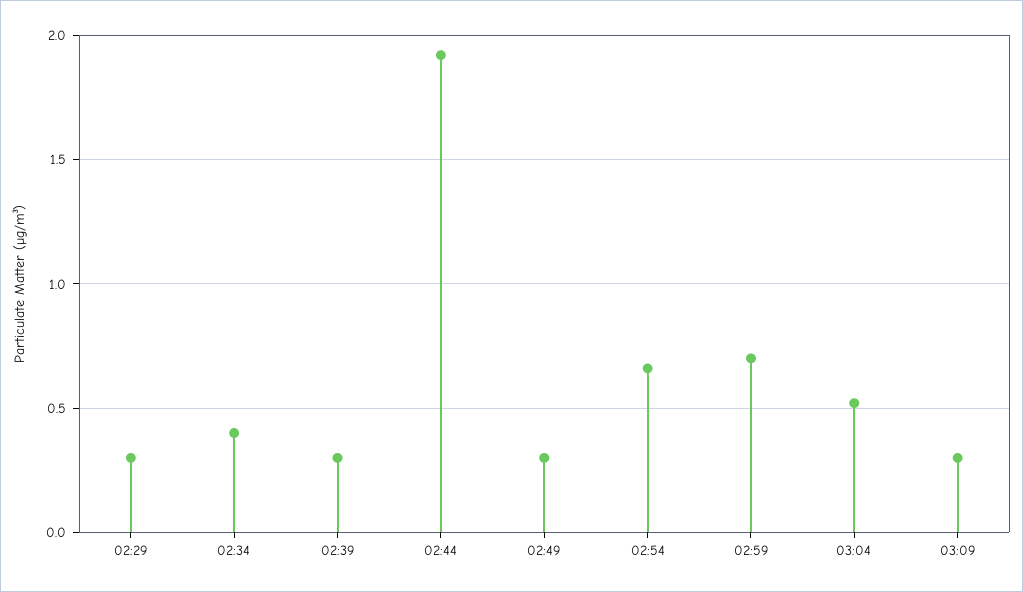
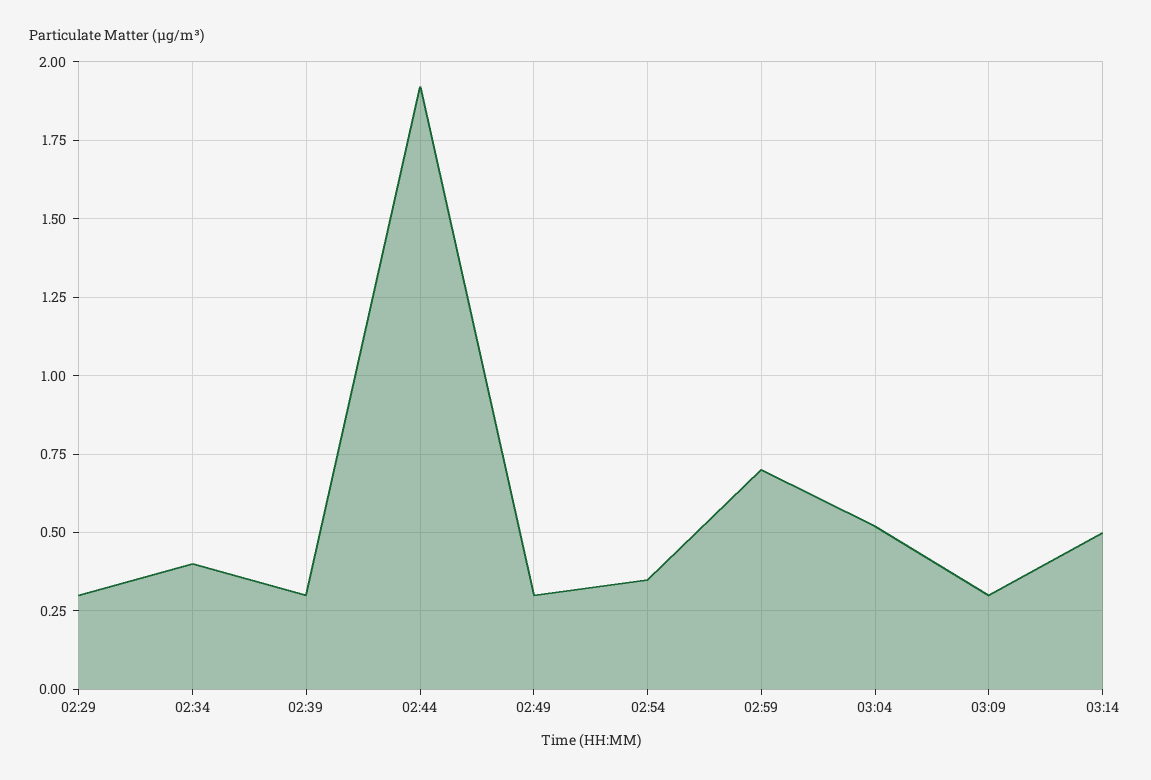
02:54: 0.65 -> 0.35
03:14: none -> 0.5

